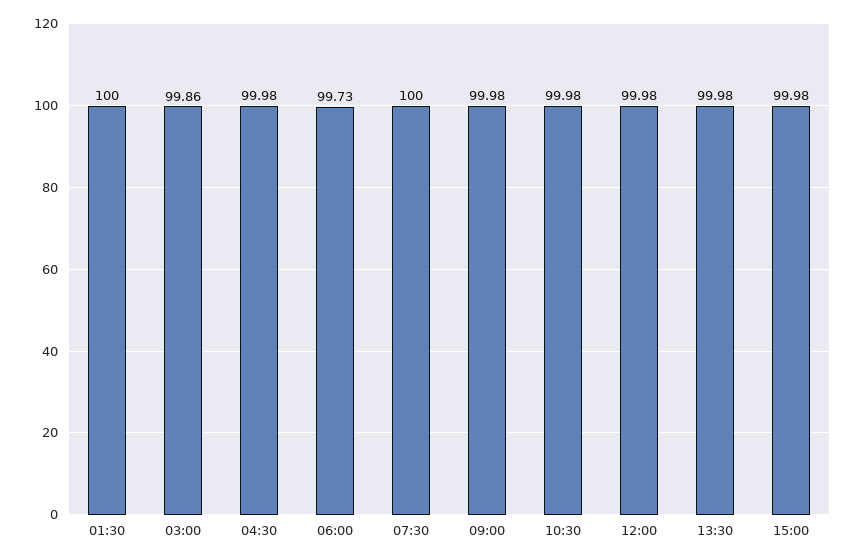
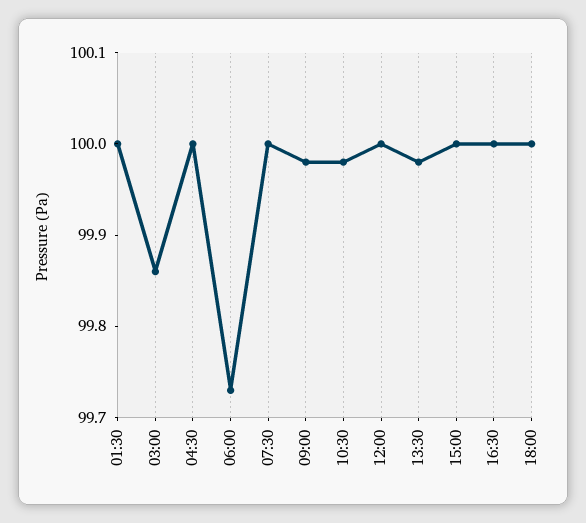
04:30: 99.98 -> 100
12:00: 99.98 -> 100
15:00: 99.98 -> 100
16:30: none -> 100
18:00: none -> 100

